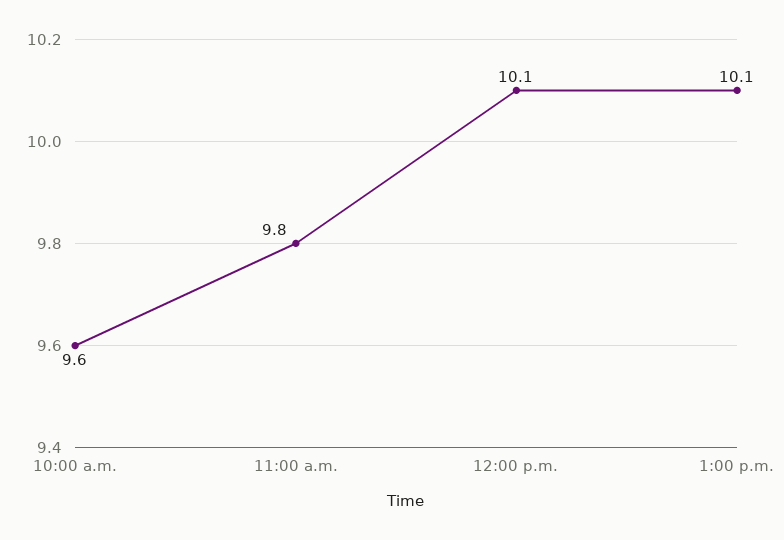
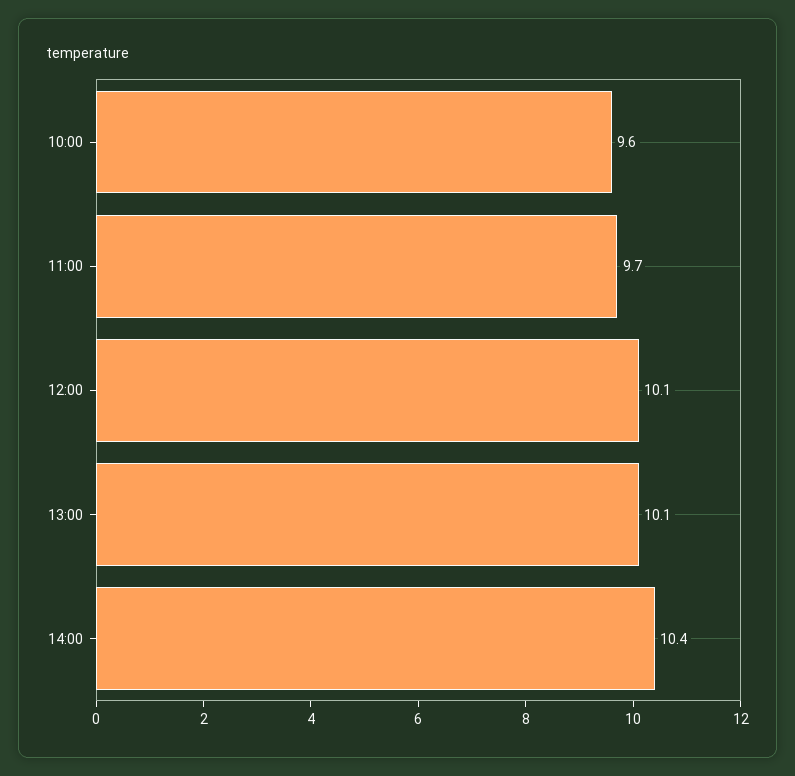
11:00 a.m.: 9.8 -> 9.7
14:00: none -> 10.4

